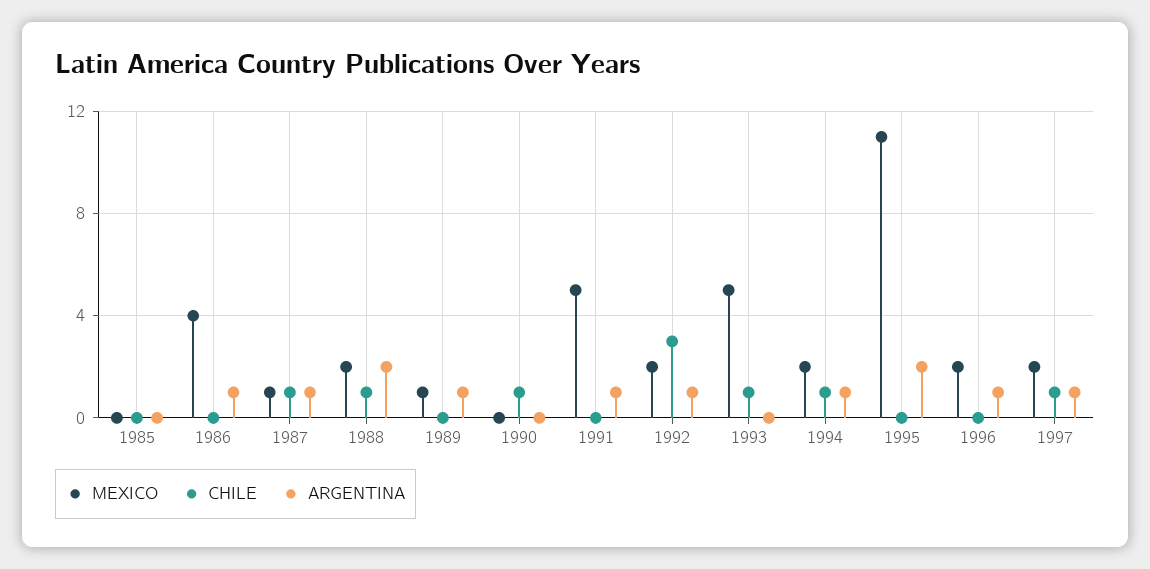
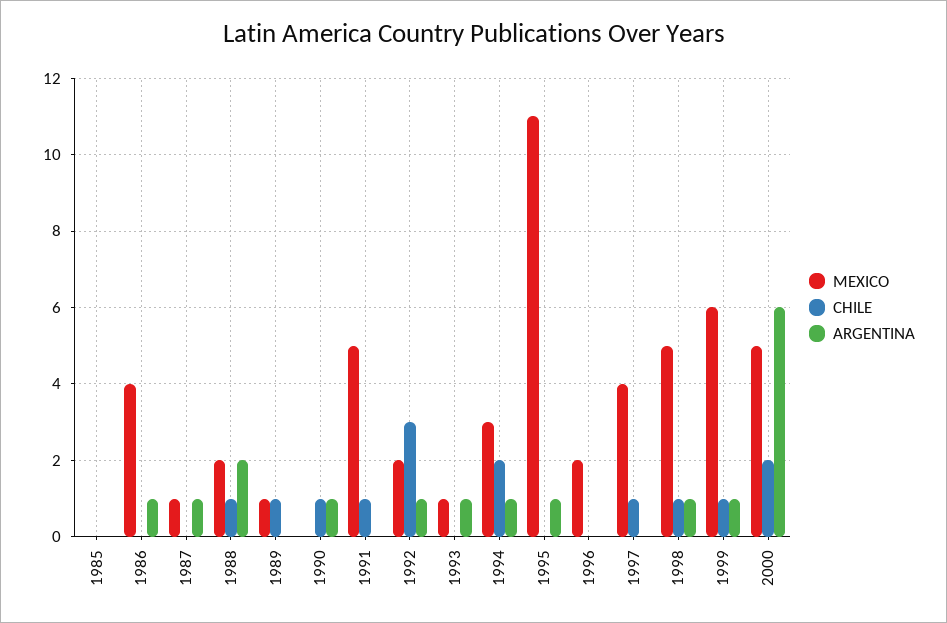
CHILE, 1987: 1 -> 0
CHILE, 1989: 0 -> 1
ARGENTINA, 1989: 1 -> 0
ARGENTINA, 1990: 0 -> 1
CHILE, 1991: 0 -> 1
ARGENTINA, 1991: 1 -> 0
MEXICO, 1993: 5 -> 1
CHILE, 1993: 1 -> 0
ARGENTINA, 1993: 0 -> 1
MEXICO, 1994: 2 -> 3
CHILE, 1994: 1 -> 2
ARGENTINA, 1995: 2 -> 1
ARGENTINA, 1996: 1 -> 0
MEXICO, 1997: 2 -> 4
ARGENTINA, 1997: 1 -> 0
MEXICO, 1998: none -> 5
CHILE, 1998: none -> 1
ARGENTINA, 1998: none -> 1
MEXICO, 1999: none -> 6
CHILE, 1999: none -> 1
ARGENTINA, 1999: none -> 1
MEXICO, 2000: none -> 5
CHILE, 2000: none -> 2
ARGENTINA, 2000: none -> 6

